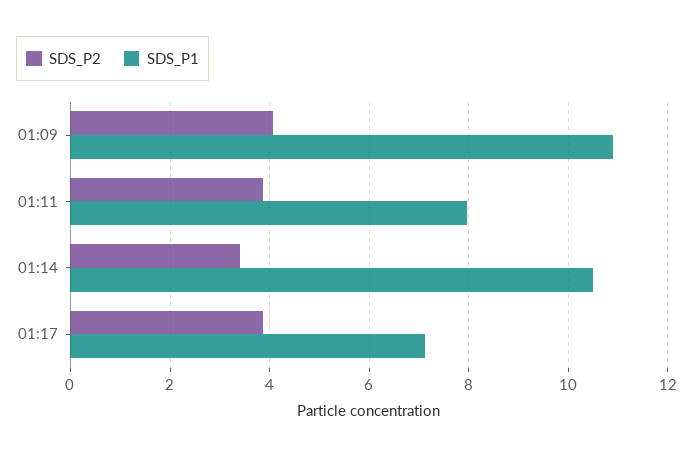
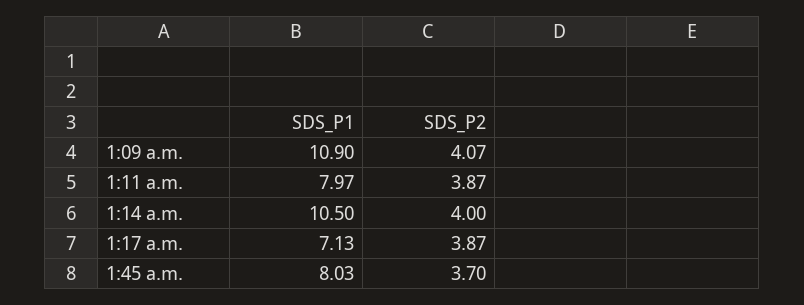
SDS_P2, 01:14: 3.4 -> 4
SDS_P1, 1:45 a.m.: none -> 8.03
SDS_P2, 1:45 a.m.: none -> 3.7

